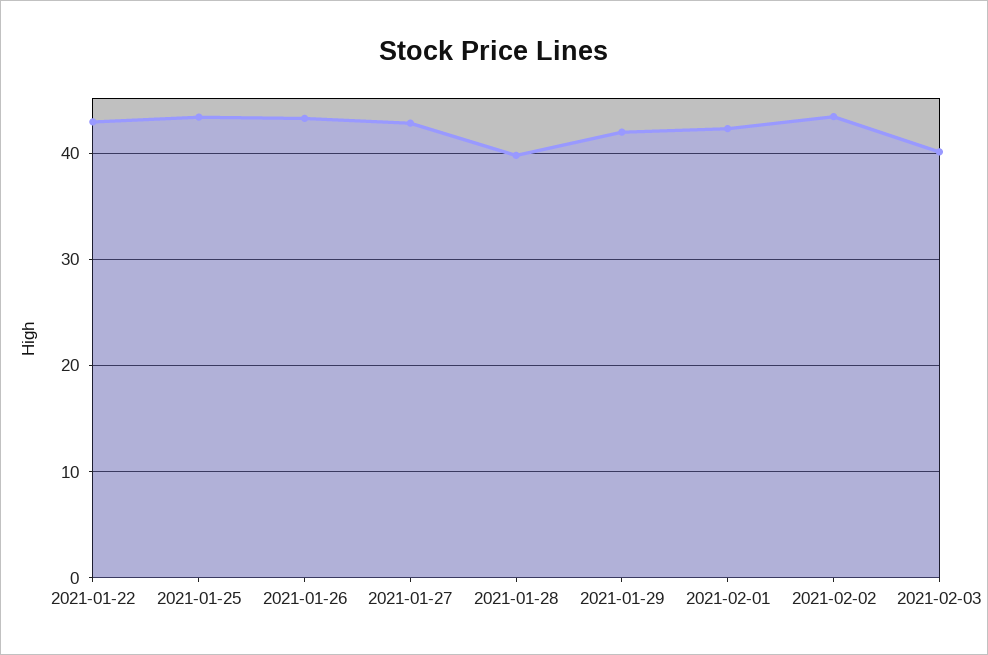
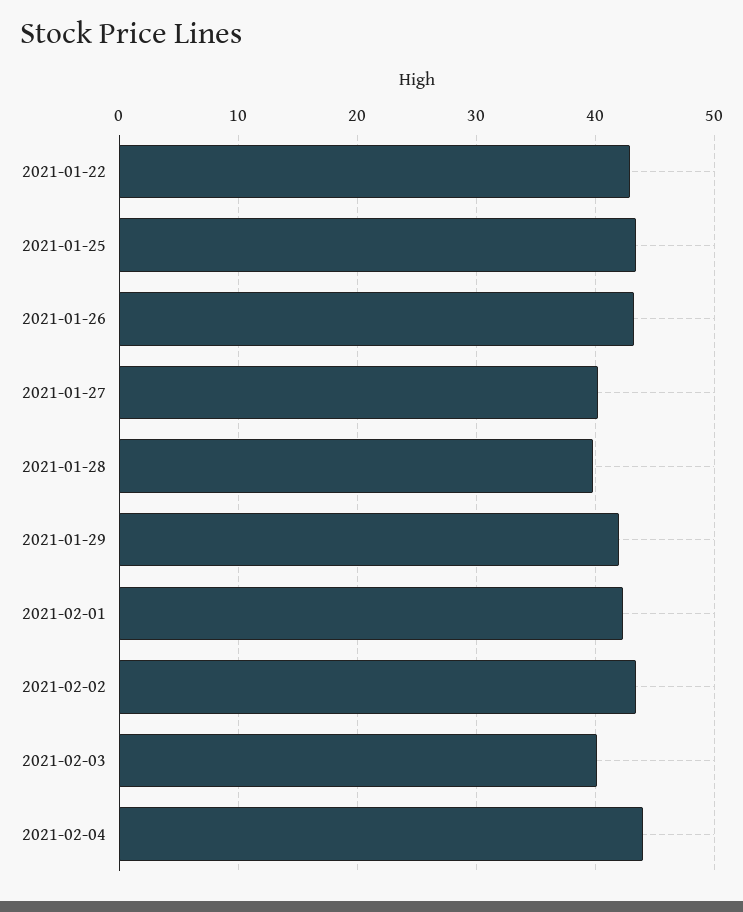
2021-01-27: 43 -> 40
2021-02-04: none -> 44

